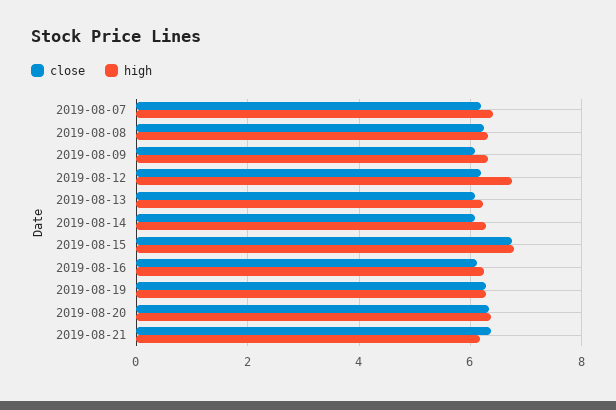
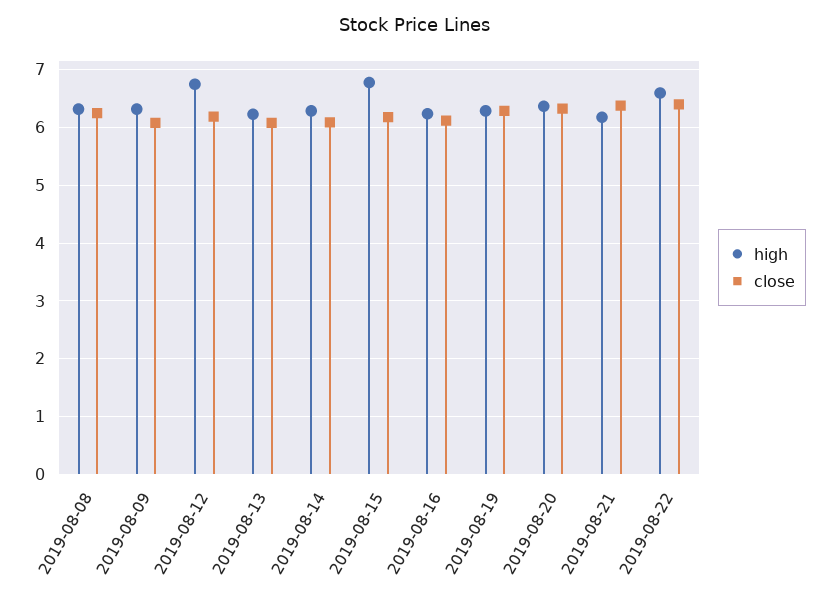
close, 2019-08-07: 6.2 -> none
high, 2019-08-07: 6.4 -> none
close, 2019-08-15: 6.8 -> 6.2
high, 2019-08-22: none -> 6.6
close, 2019-08-22: none -> 6.4

